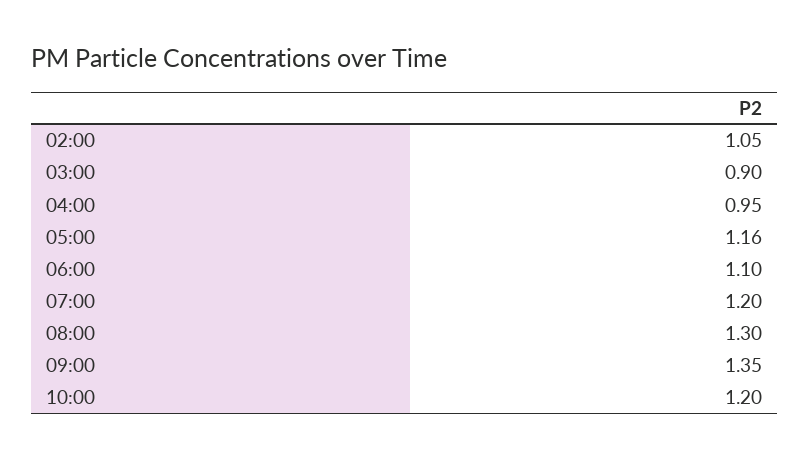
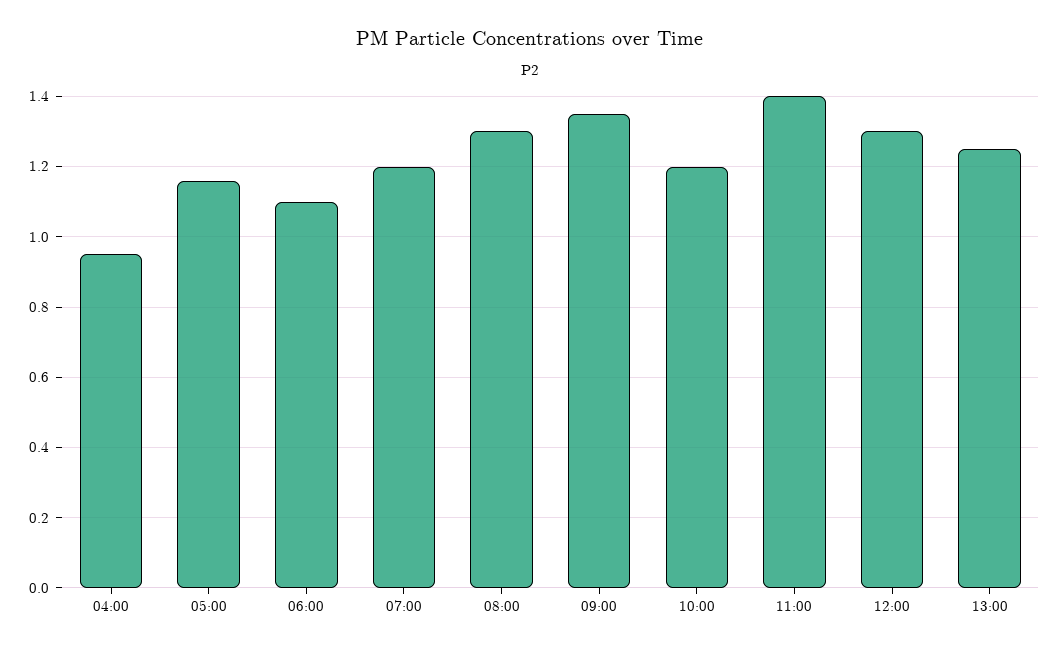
02:00: 1.05 -> none
03:00: 0.9 -> none
11:00: none -> 1.4
12:00: none -> 1.3
13:00: none -> 1.25

